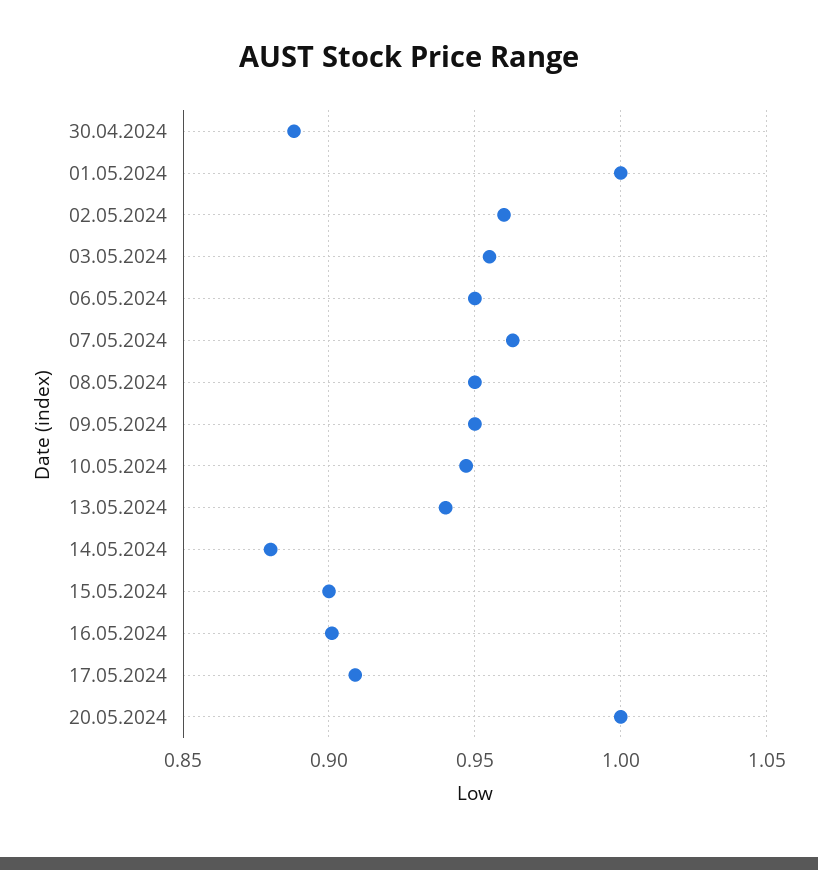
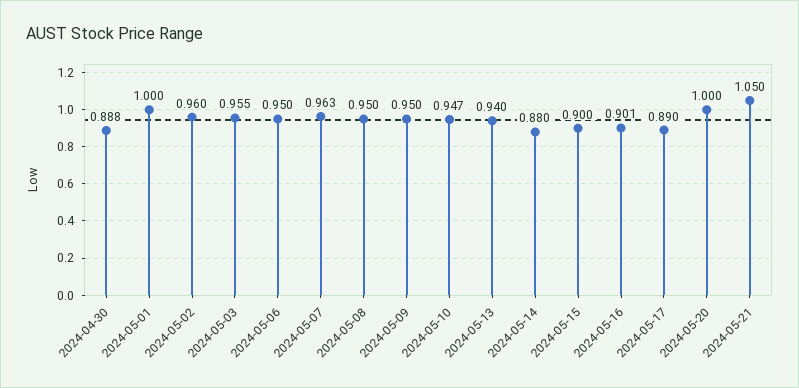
17.05.2024: 0.91 -> 0.89
2024-05-21: none -> 1.05

